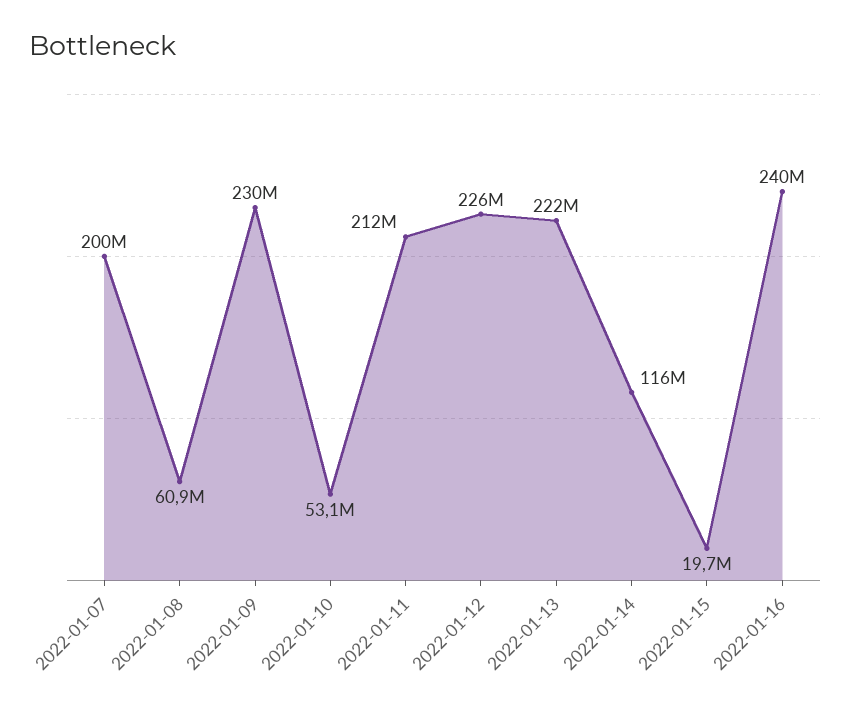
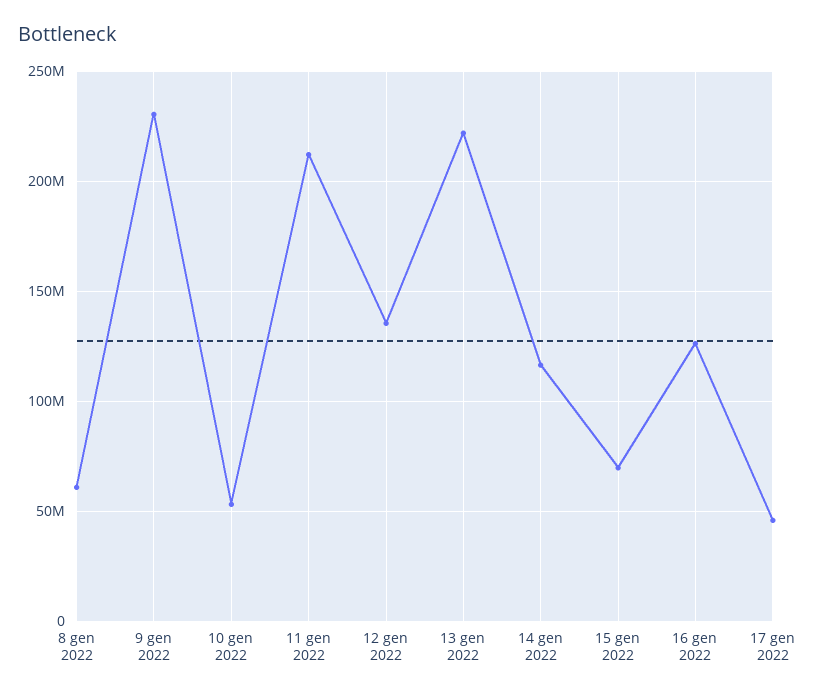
2022-01-07: 200000000 -> none
2022-01-12: 226000000 -> 135000000
2022-01-15: 19700000 -> 70000000
2022-01-16: 240000000 -> 125000000
17 gen 2022: none -> 45000000

